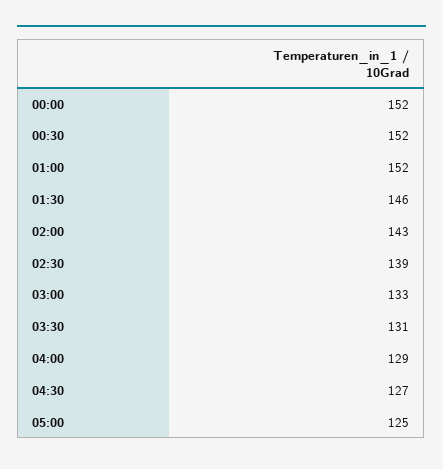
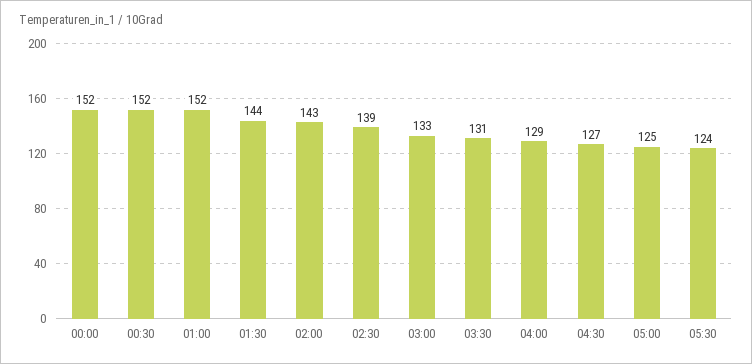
01:30: 146 -> 144
05:30: none -> 124

